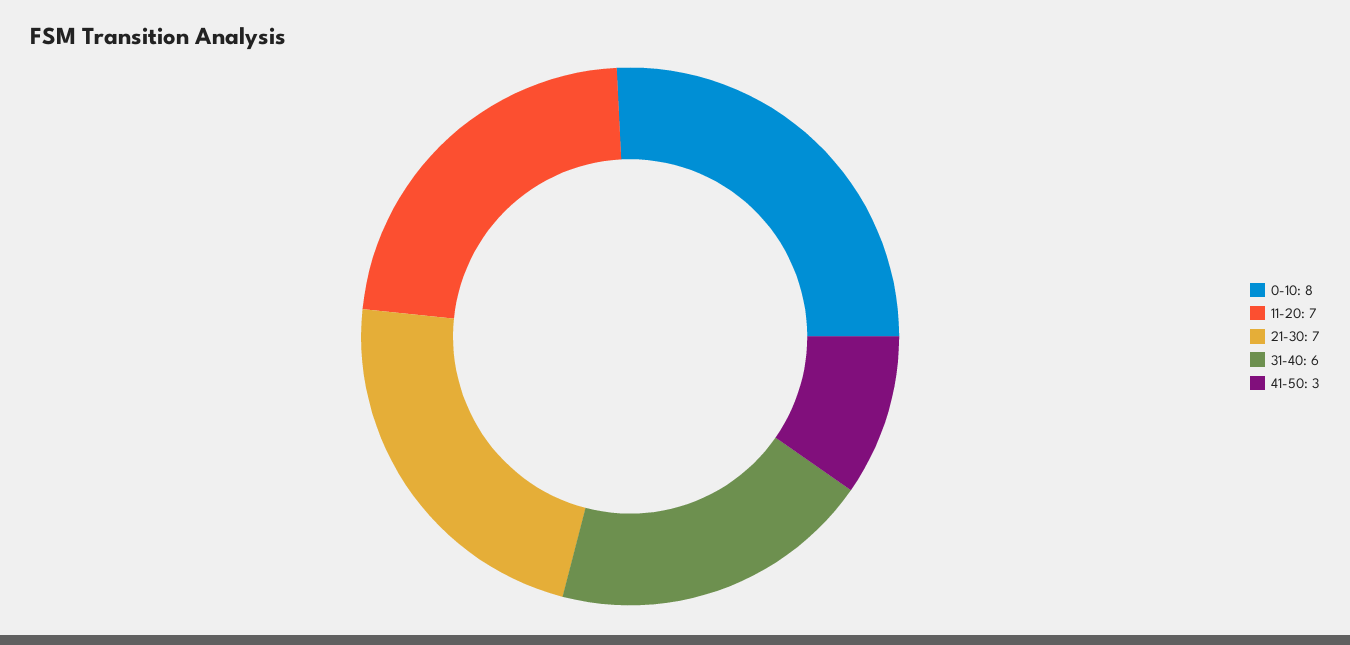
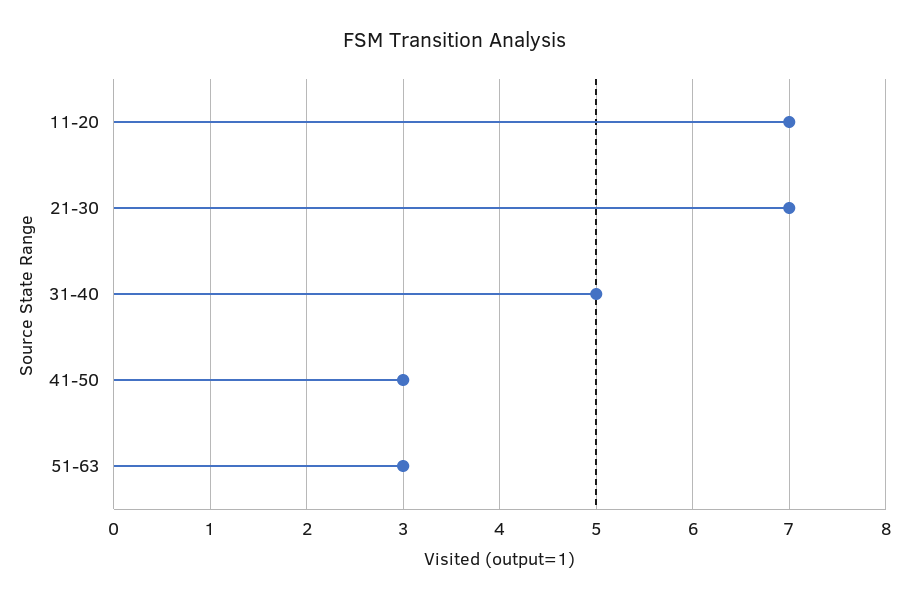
0-10: 8 -> none
31-40: 6 -> 5
51-63: none -> 3

